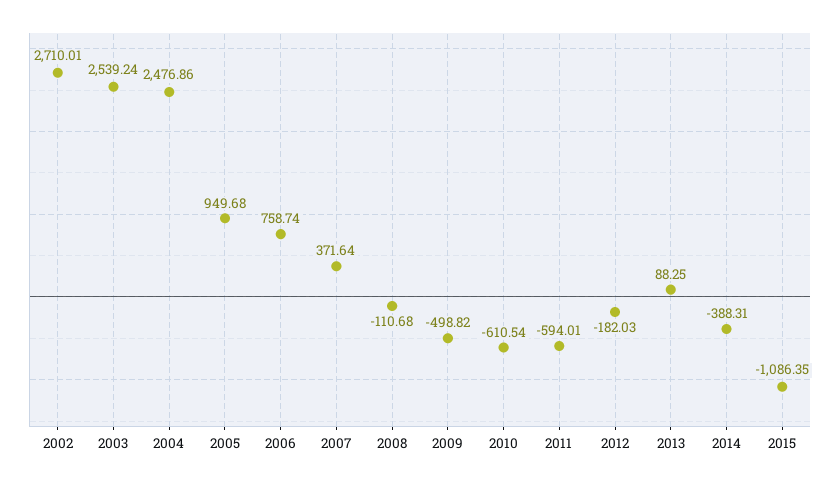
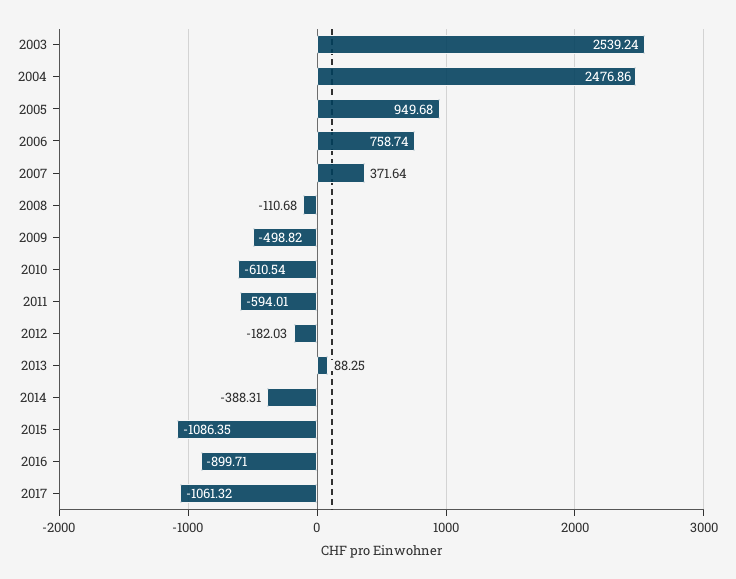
2002: 2710.01 -> none
2016: none -> -899.71
2017: none -> -1061.32

